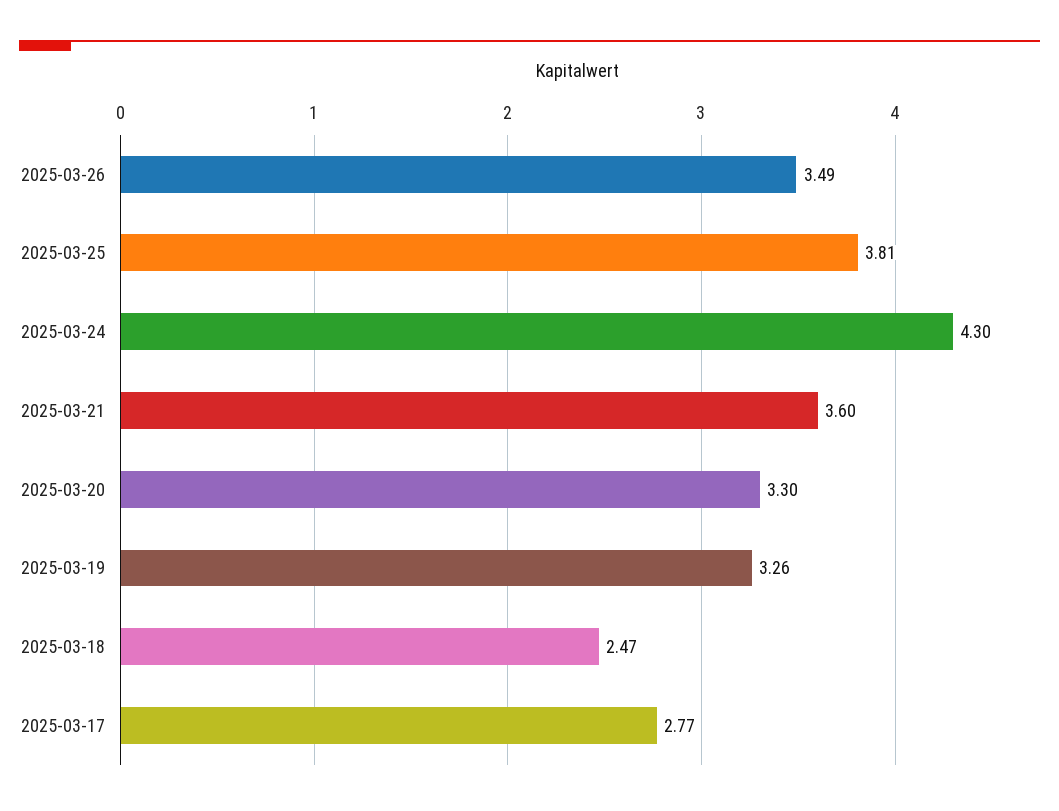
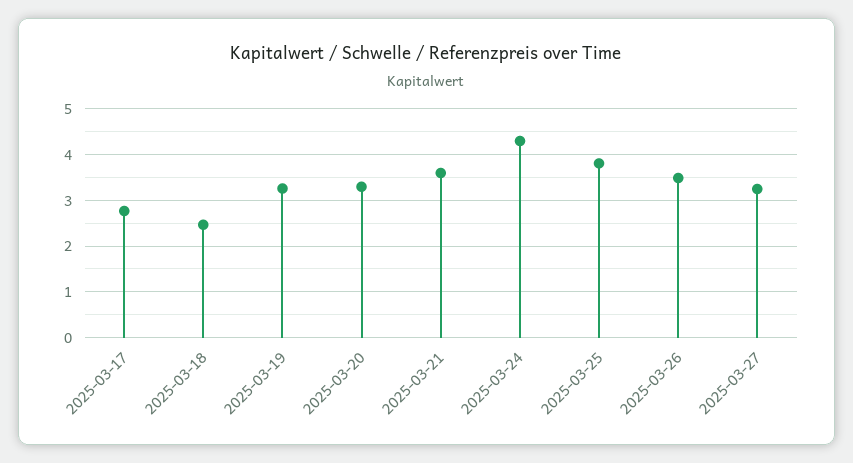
2025-03-27: none -> 3.2

